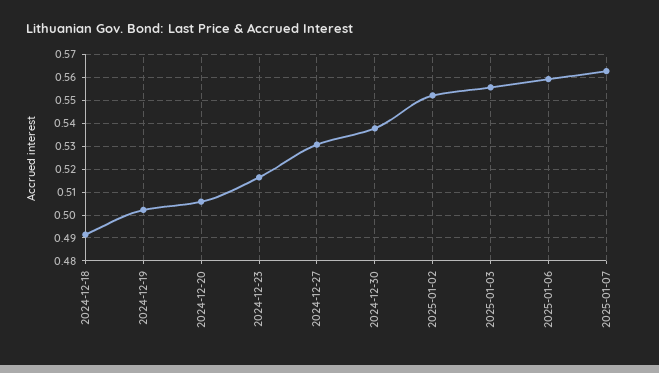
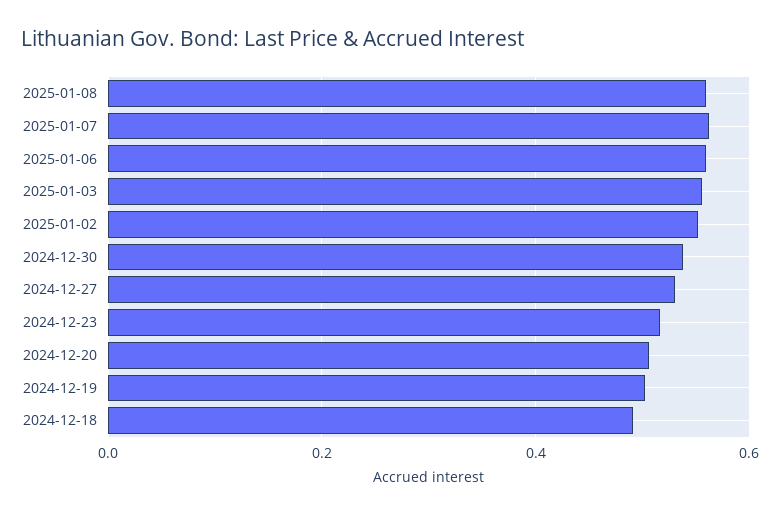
2025-01-08: none -> 0.56

